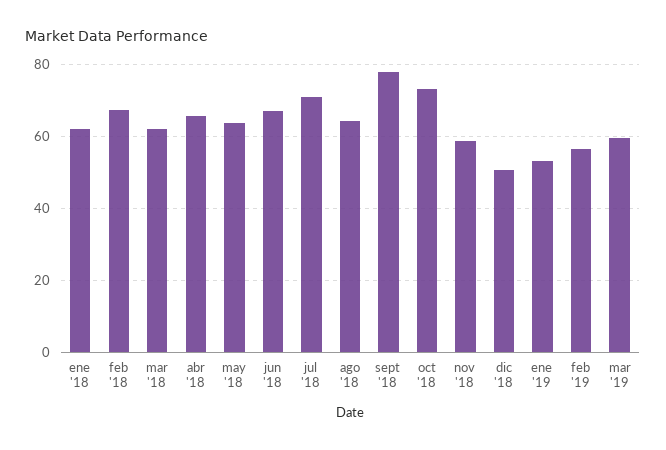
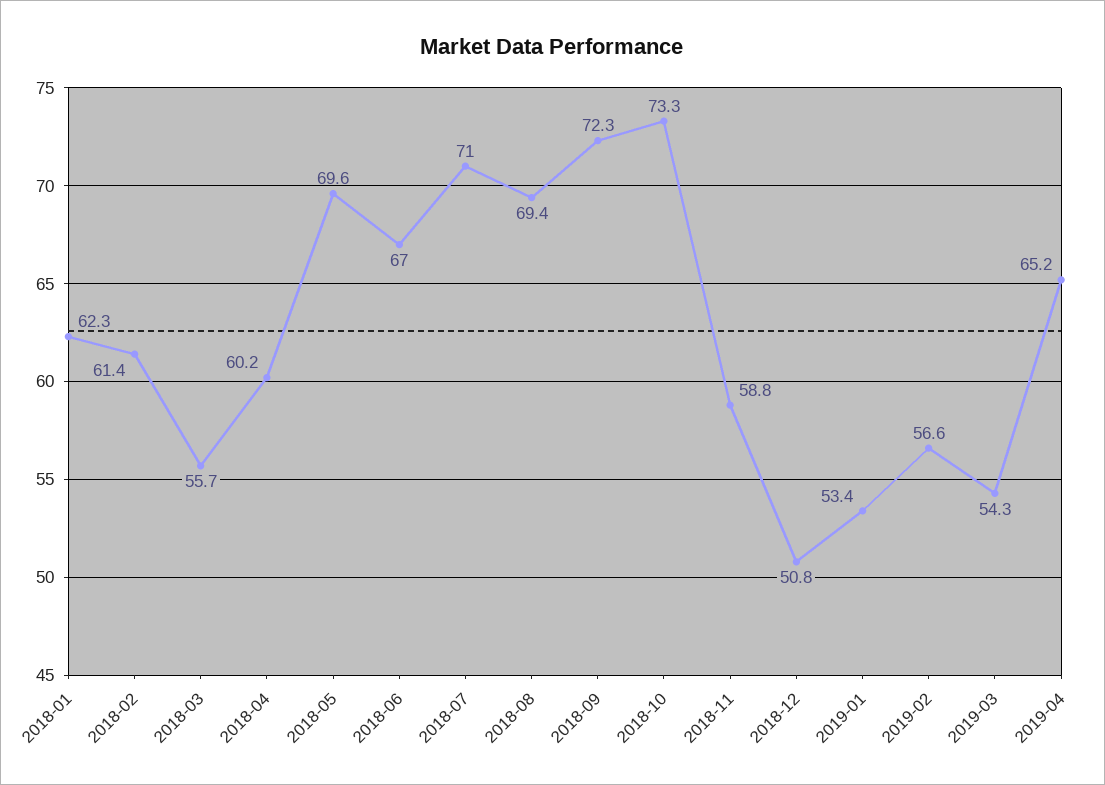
feb '18: 68 -> 61.4
mar '18: 62 -> 55.7
abr '18: 66 -> 60.2
may '18: 64 -> 69.6
ago '18: 64 -> 69.4
sept '18: 78 -> 72.3
mar '19: 60 -> 54.3
2019-04: none -> 65.2

